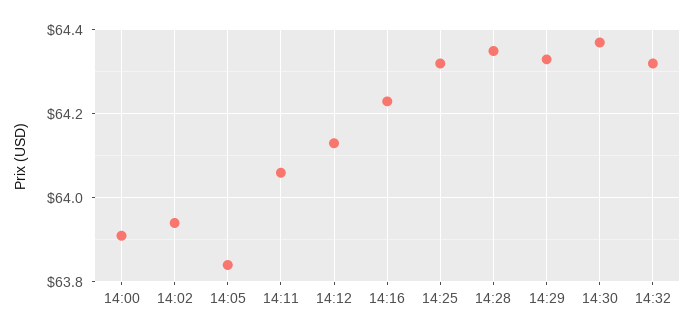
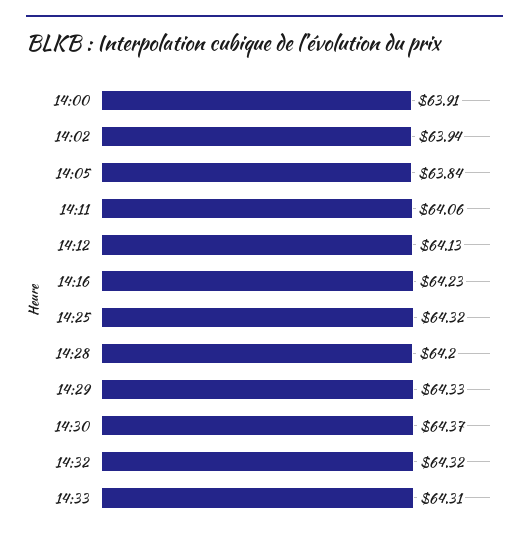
14:28: 64.35 -> 64.2
14:33: none -> 64.31

